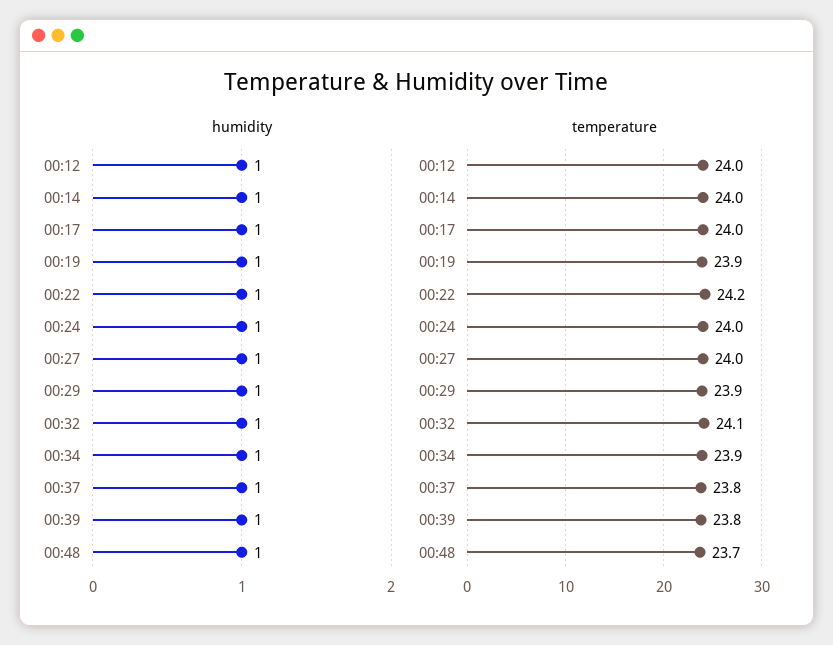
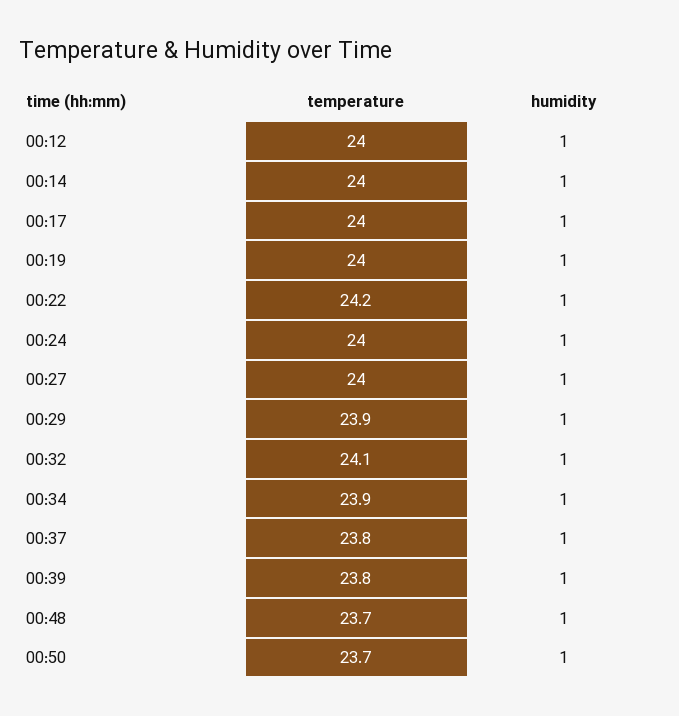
temperature, 00:19: 23.9 -> 24
temperature, 00:50: none -> 23.7
humidity, 00:50: none -> 1

